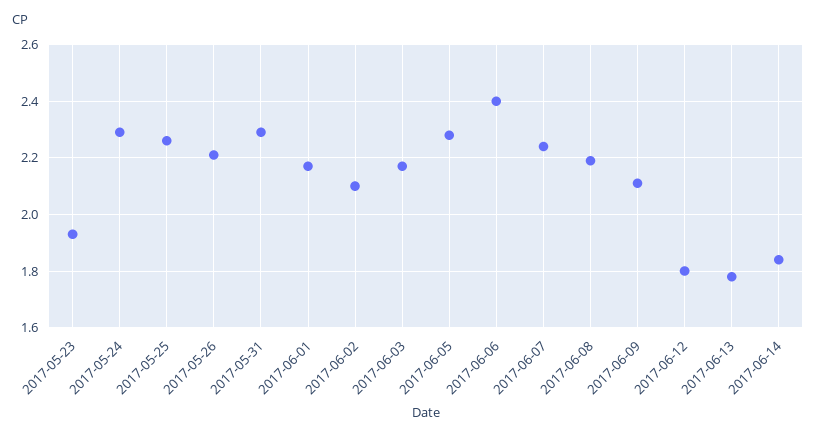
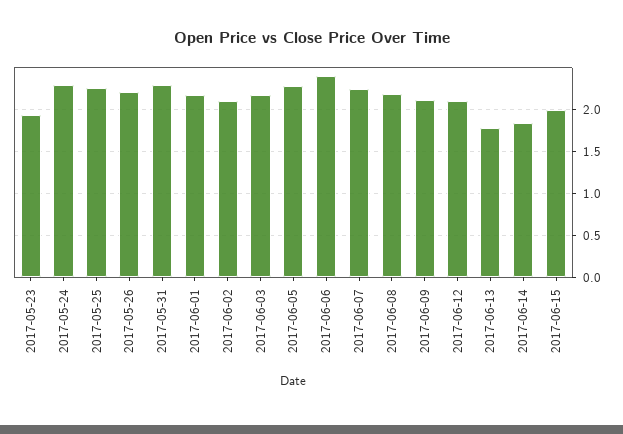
2017-06-12: 1.8 -> 2.1
2017-06-15: none -> 2

